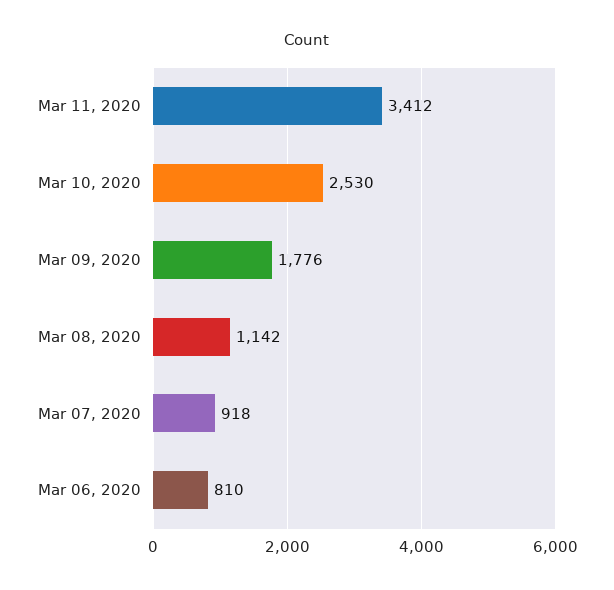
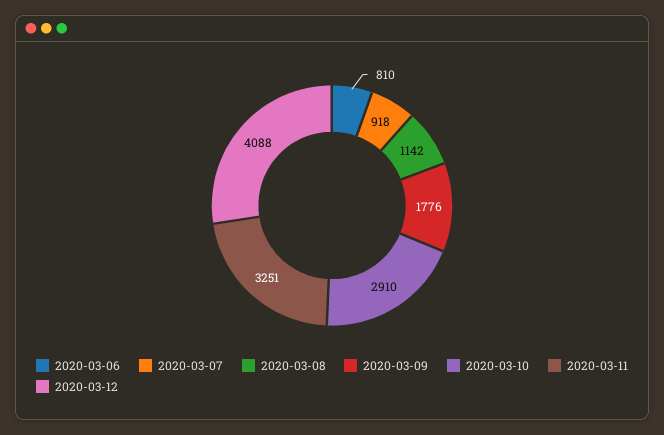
Mar 11, 2020: 3412 -> 3251
Mar 10, 2020: 2530 -> 2910
2020-03-12: none -> 4088

